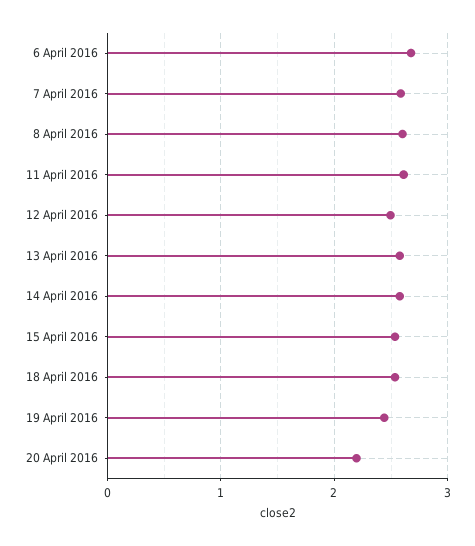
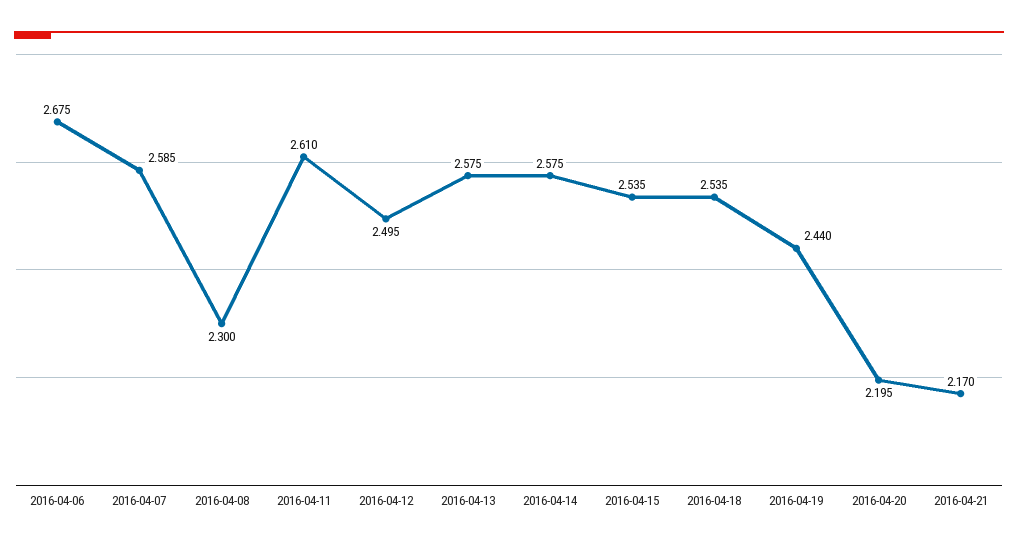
8 April 2016: 2.6 -> 2.3
2016-04-21: none -> 2.17

